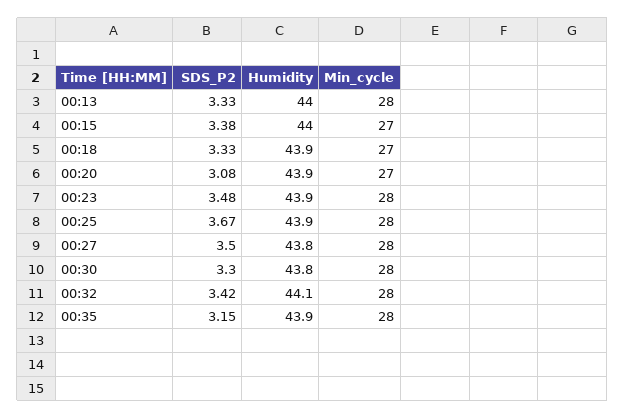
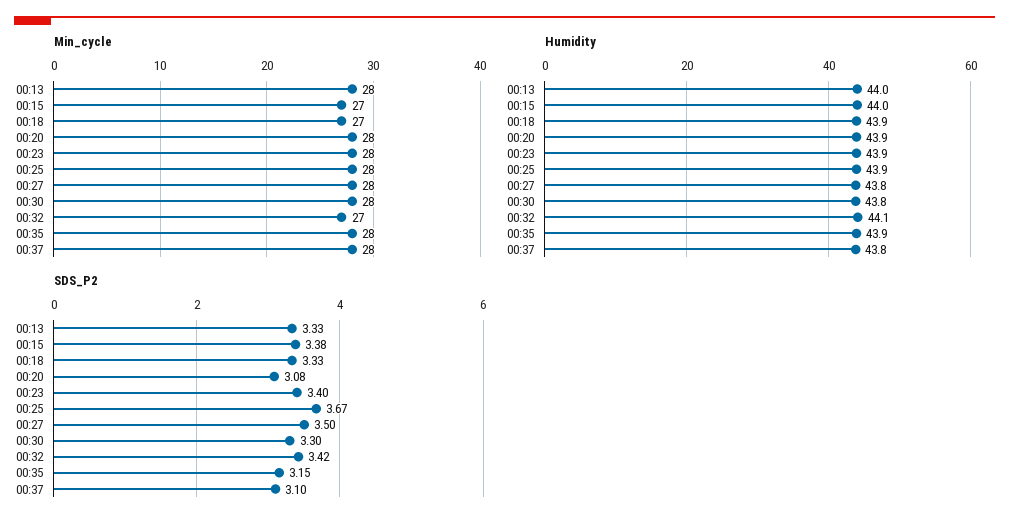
Min_cycle, 00:20: 27 -> 28
SDS_P2, 00:23: 3.48 -> 3.4
Min_cycle, 00:32: 28 -> 27
Min_cycle, 00:37: none -> 28
Humidity, 00:37: none -> 43.8
SDS_P2, 00:37: none -> 3.1

